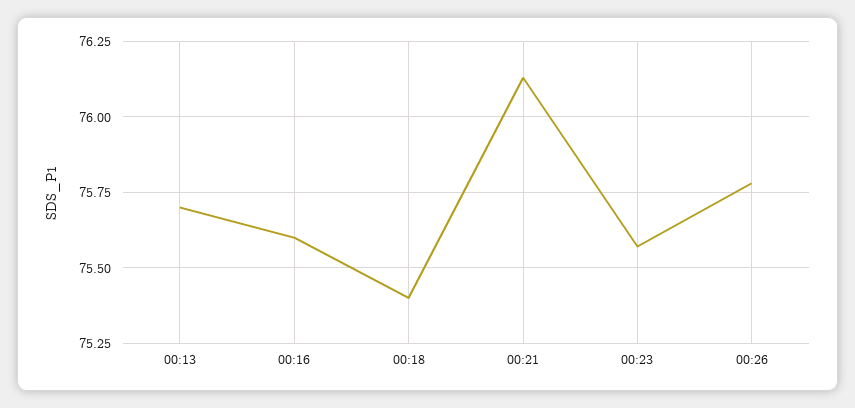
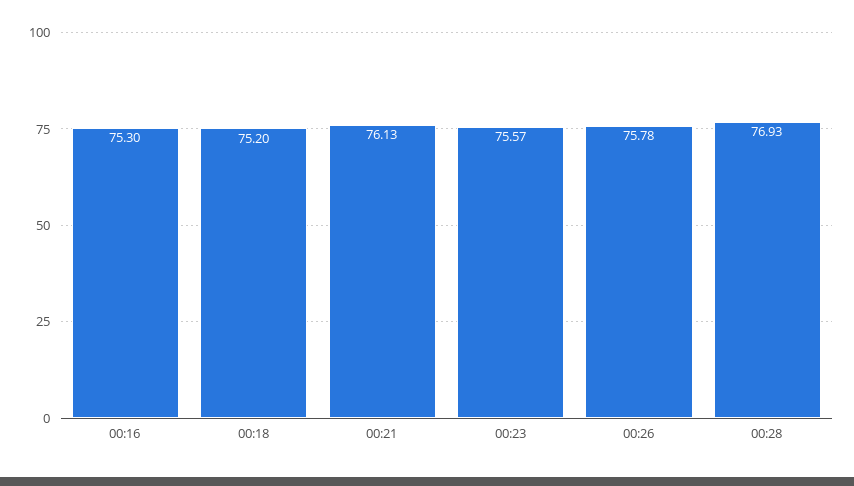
00:13: 75.7 -> none
00:16: 75.6 -> 75.3
00:18: 75.4 -> 75.2
00:28: none -> 76.93

